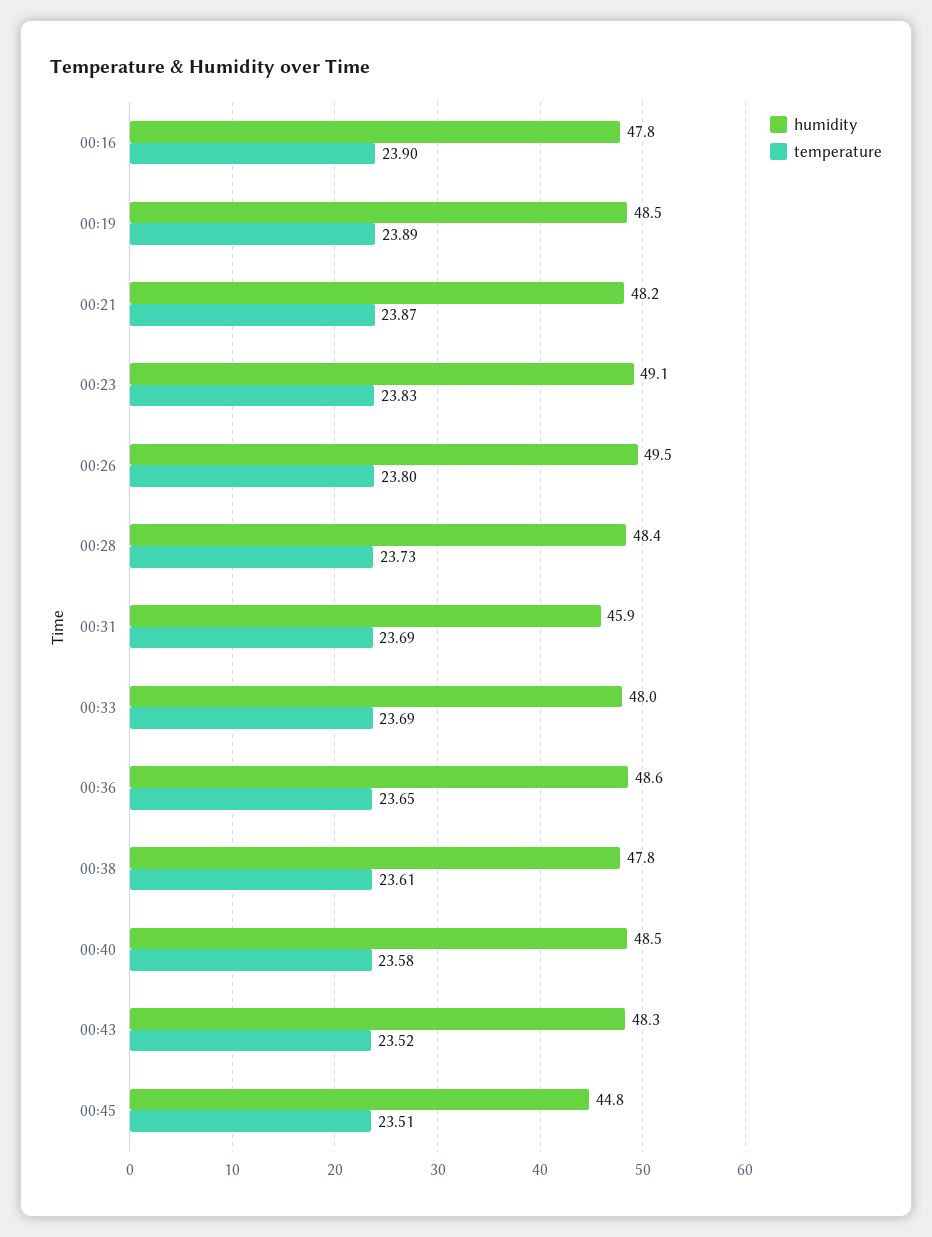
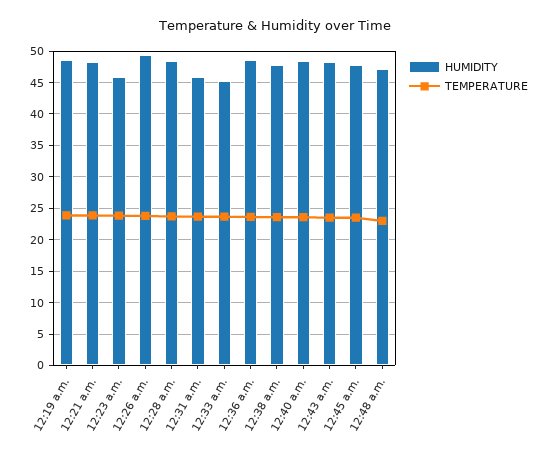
humidity, 00:16: 47.8 -> none
temperature, 00:16: 23.9 -> none
humidity, 00:23: 49.1 -> 46
humidity, 00:33: 48 -> 45
humidity, 00:45: 44.8 -> 48
humidity, 12:48 a.m.: none -> 47
temperature, 12:48 a.m.: none -> 23

